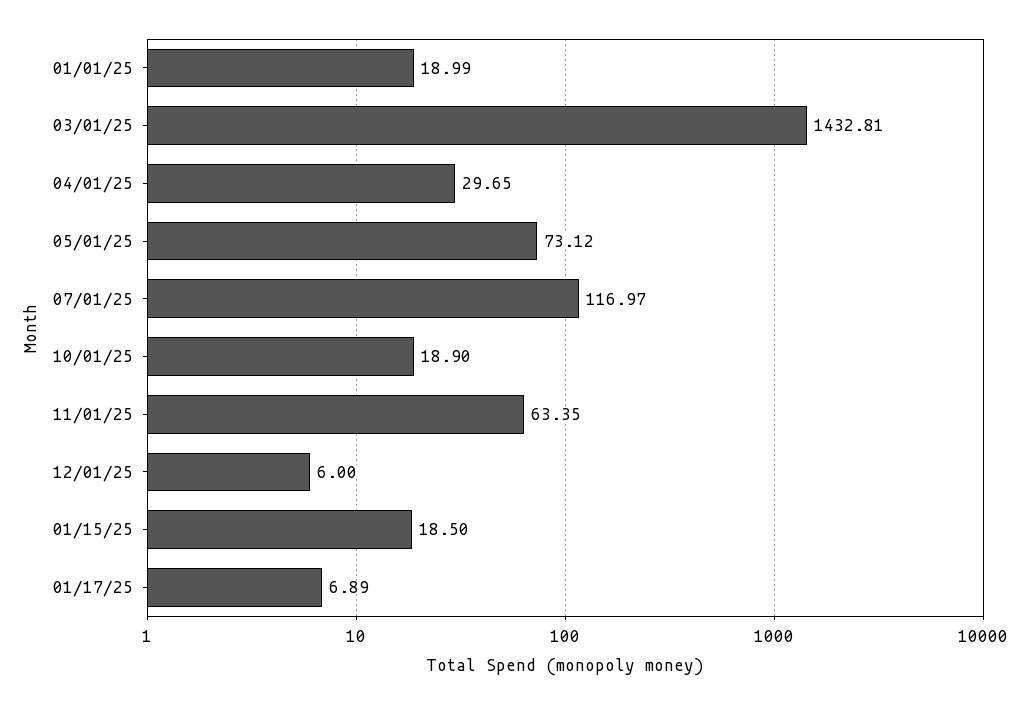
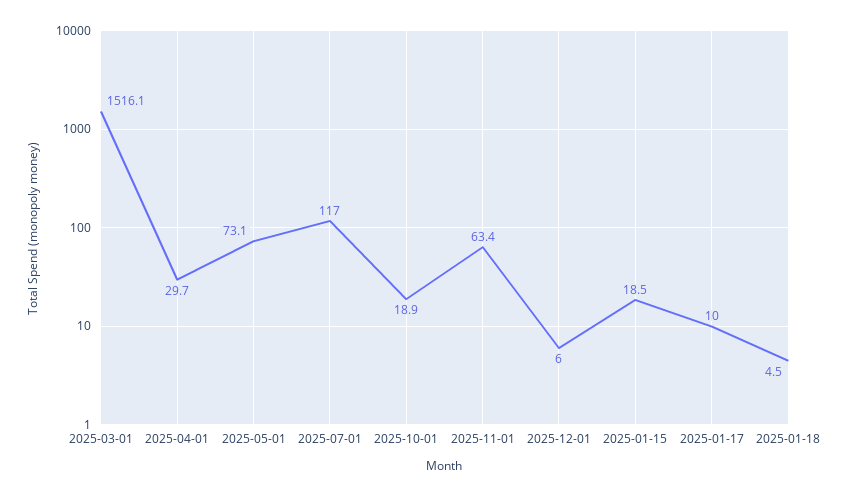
01/01/25: 18.99 -> none
03/01/25: 1432.81 -> 1516.1
01/17/25: 6.89 -> 10
2025-01-18: none -> 4.5

